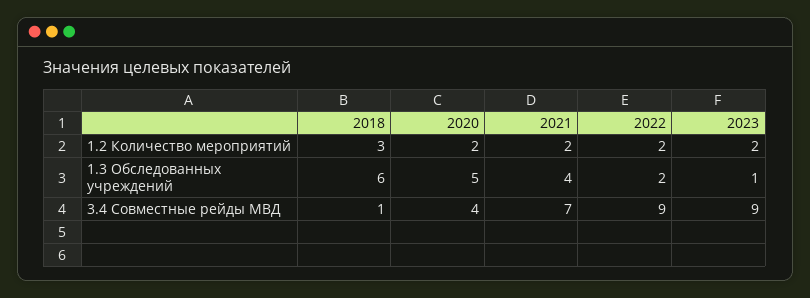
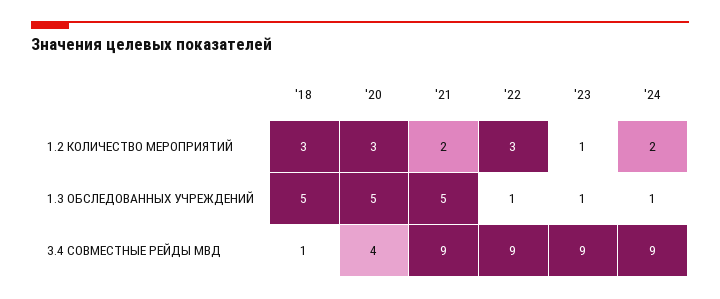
2020, 1.2 Количество мероприятий: 2 -> 3
2022, 1.2 Количество мероприятий: 2 -> 3
2023, 1.2 Количество мероприятий: 2 -> 1
2018, 1.3 Обследованных учреждений: 6 -> 5
2021, 1.3 Обследованных учреждений: 4 -> 5
2022, 1.3 Обследованных учреждений: 2 -> 1
2021, 3.4 Совместные рейды МВД: 7 -> 9
'24, 1.2 Количество мероприятий: none -> 2
'24, 1.3 Обследованных учреждений: none -> 1
'24, 3.4 Совместные рейды МВД: none -> 9

